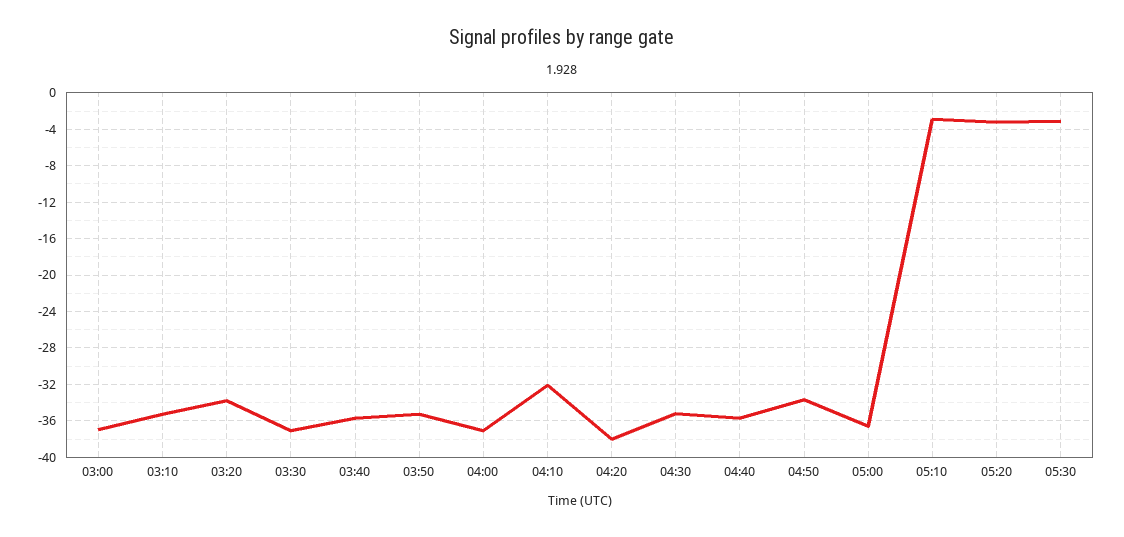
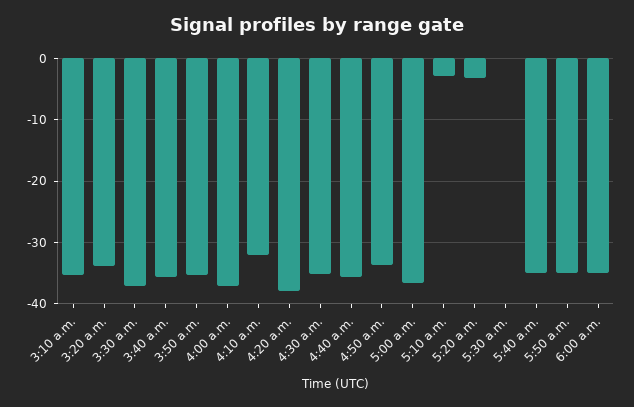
03:00: -37 -> none
05:30: -3 -> 0
5:40 a.m.: none -> -35
5:50 a.m.: none -> -35
6:00 a.m.: none -> -35

